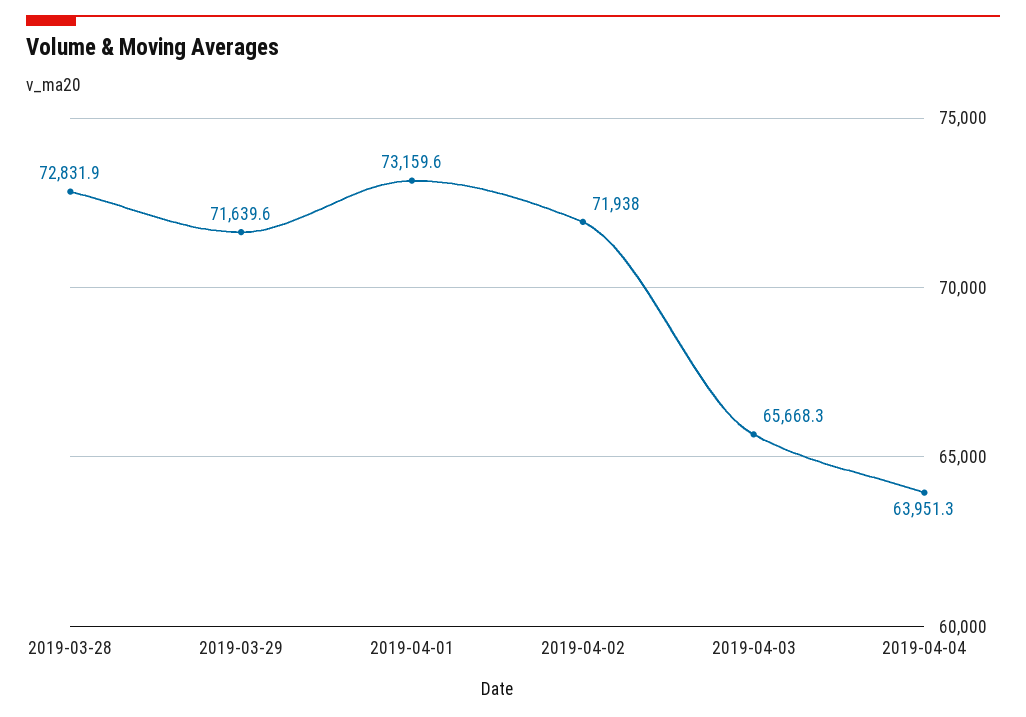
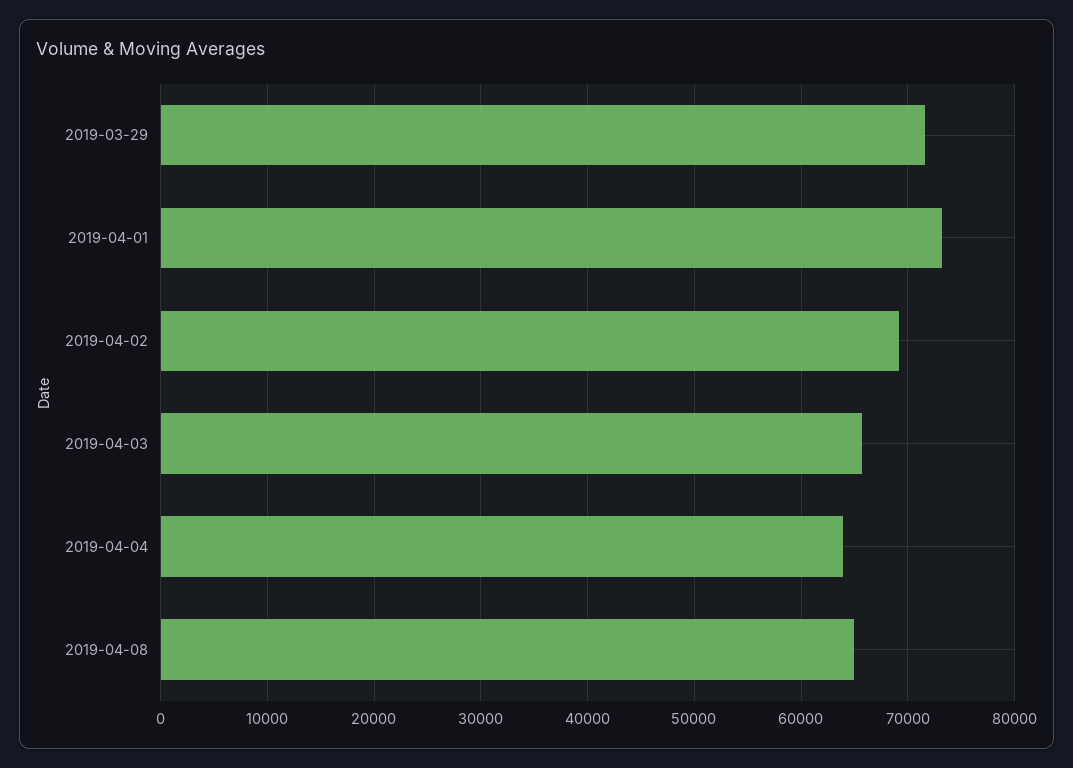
2019-03-28: 72831.9 -> none
2019-04-02: 71938 -> 69000
2019-04-08: none -> 65000

